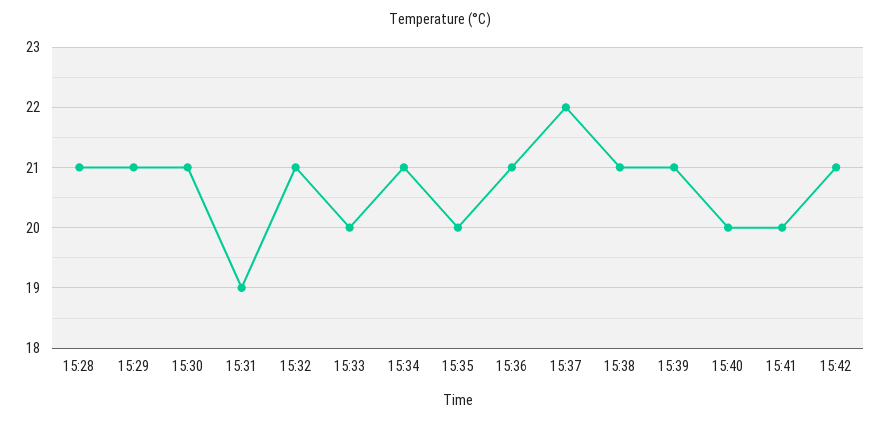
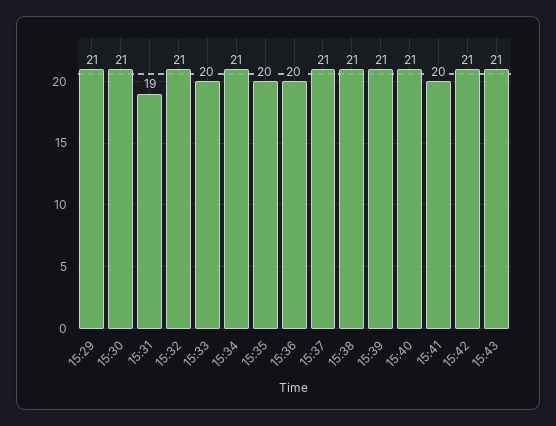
15:28: 21 -> none
15:36: 21 -> 20
15:37: 22 -> 21
15:40: 20 -> 21
15:43: none -> 21

